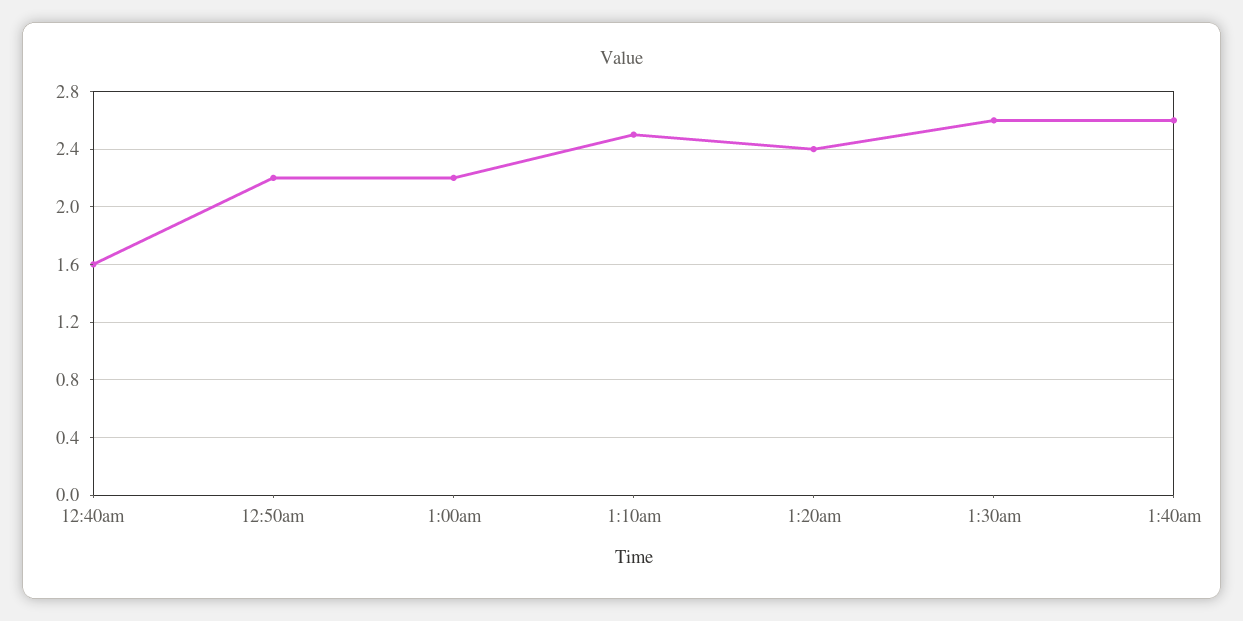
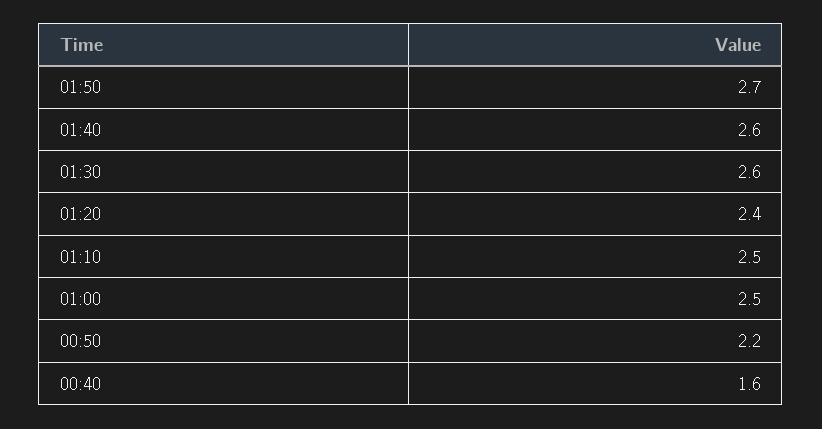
1:00am: 2.2 -> 2.5
01:50: none -> 2.7

